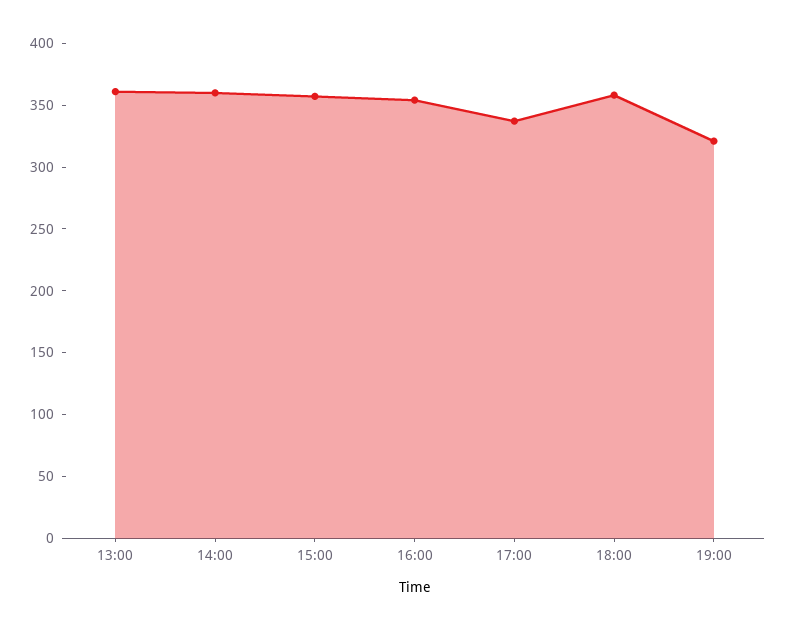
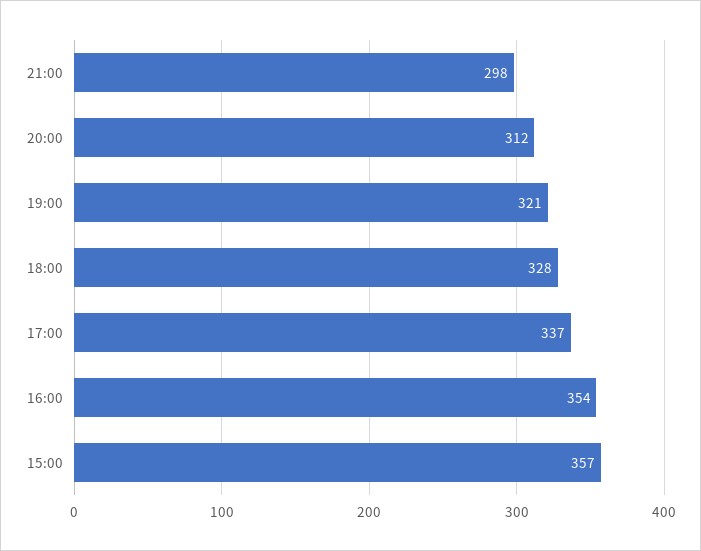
13:00: 360 -> none
14:00: 360 -> none
18:00: 360 -> 328
21:00: none -> 298
20:00: none -> 312

